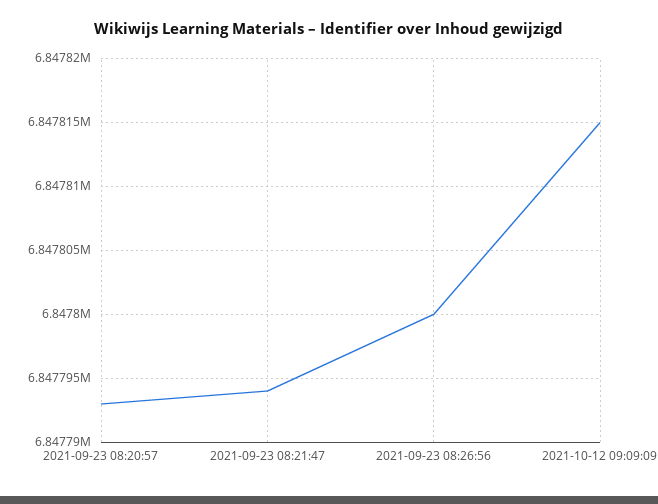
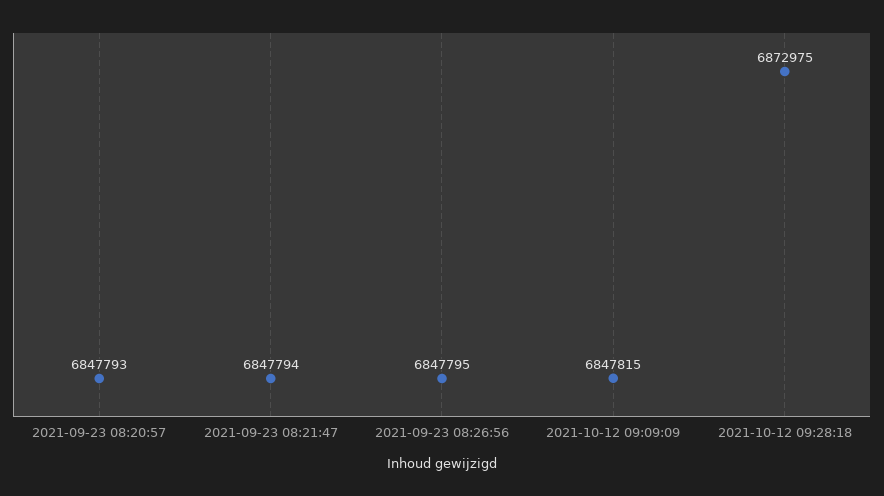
2021-09-23 08:26:56: 6847800 -> 6847795
2021-10-12 09:28:18: none -> 6872975

